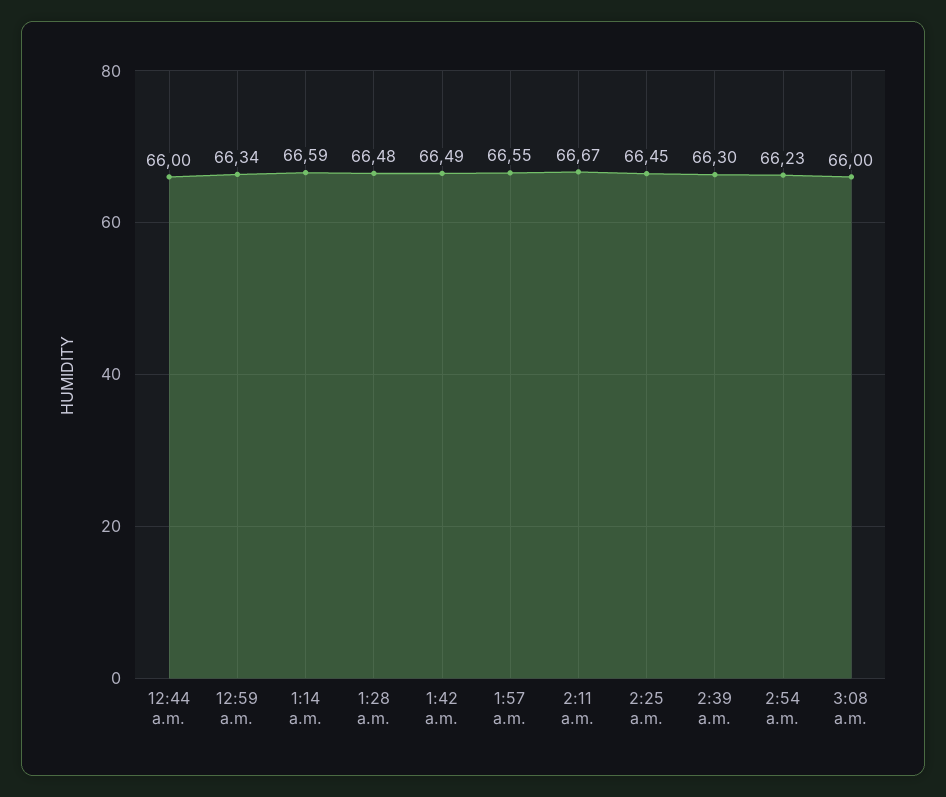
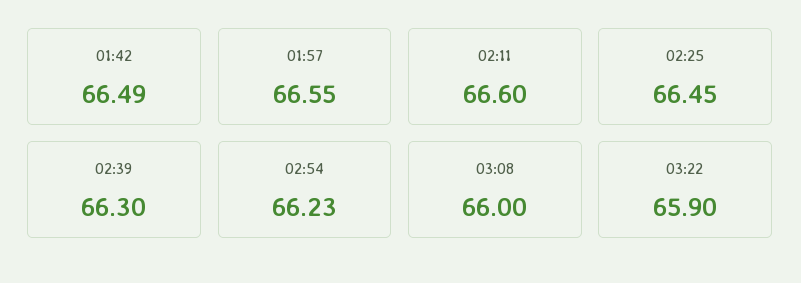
12:44 a.m.: 66 -> none
12:59 a.m.: 66.34 -> none
1:14 a.m.: 66.59 -> none
1:28 a.m.: 66.48 -> none
2:11 a.m.: 66.67 -> 66.6
03:22: none -> 65.9

